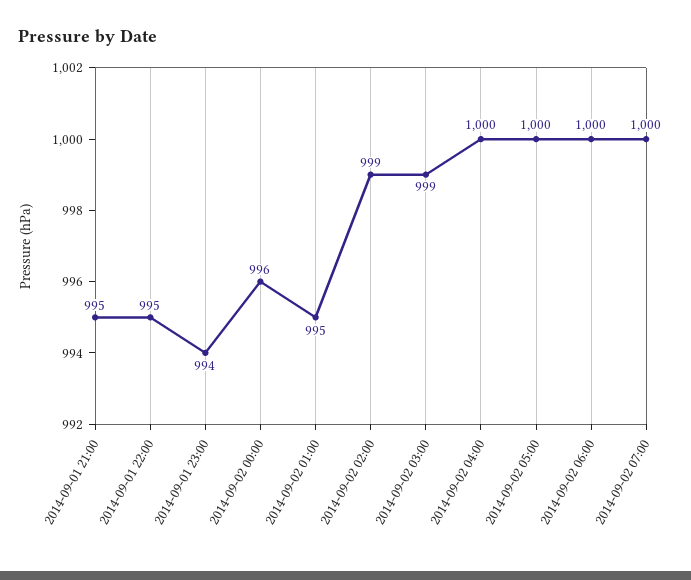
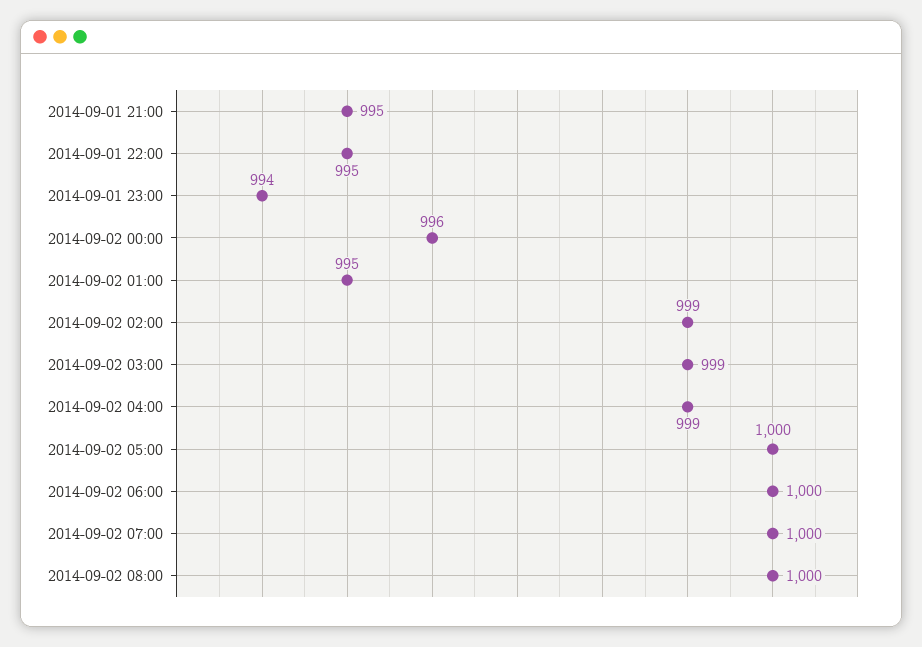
2014-09-02 04:00: 1000 -> 999
2014-09-02 08:00: none -> 1000

